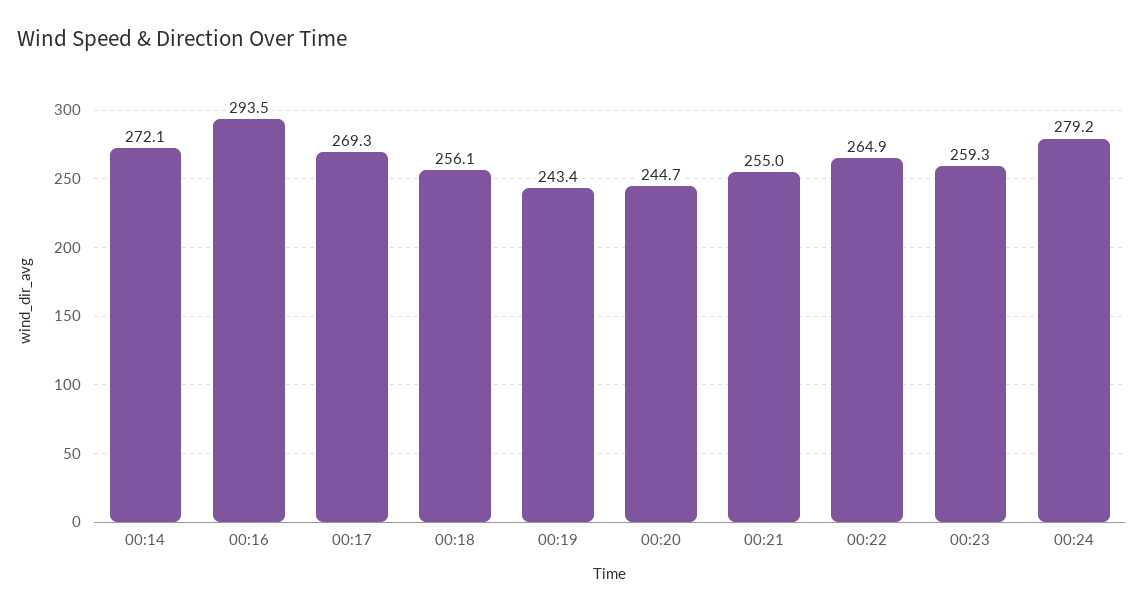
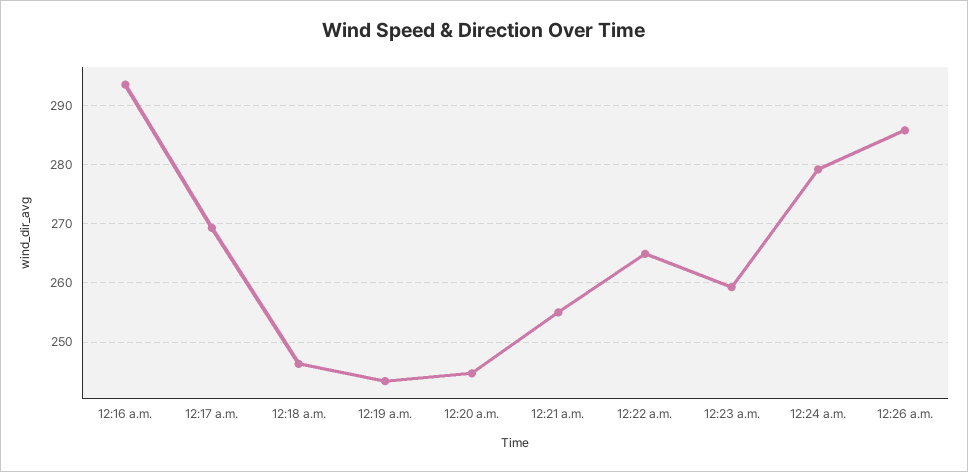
00:14: 272.1 -> none
00:18: 256.1 -> 246
12:26 a.m.: none -> 286

